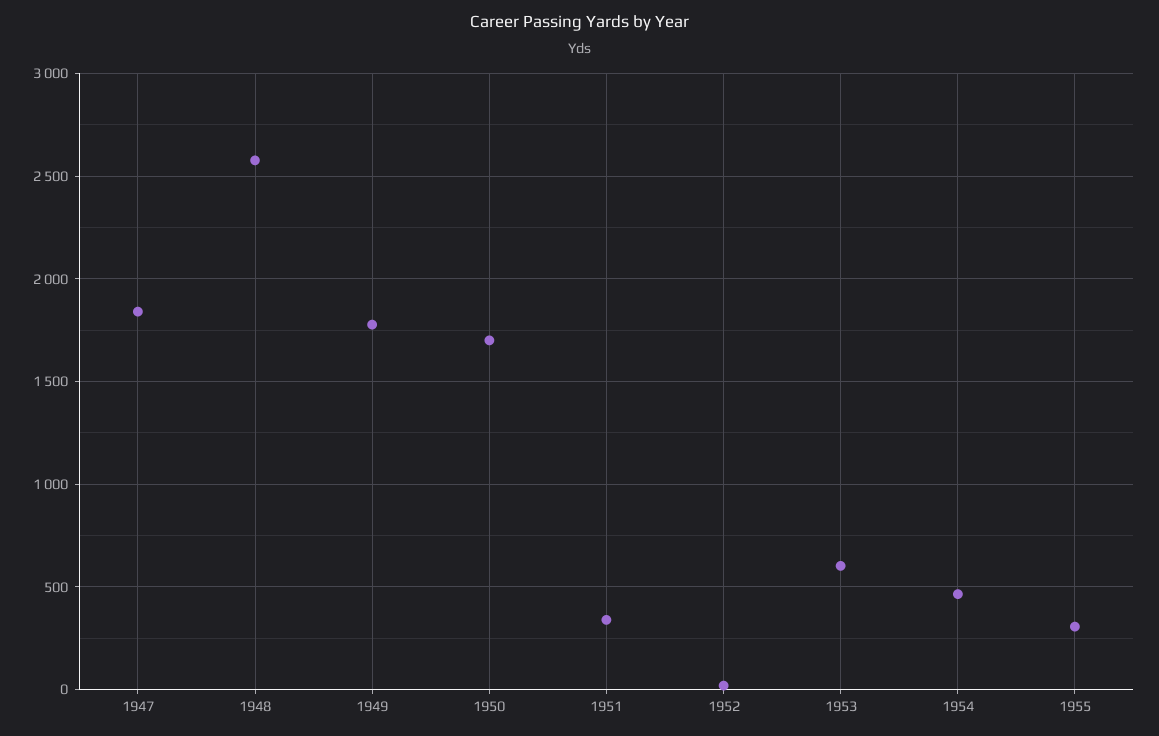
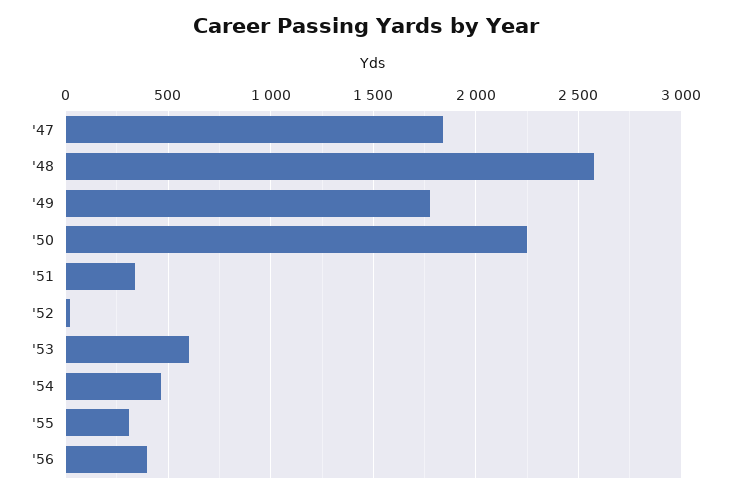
1950: 1700 -> 2250
'56: none -> 400

